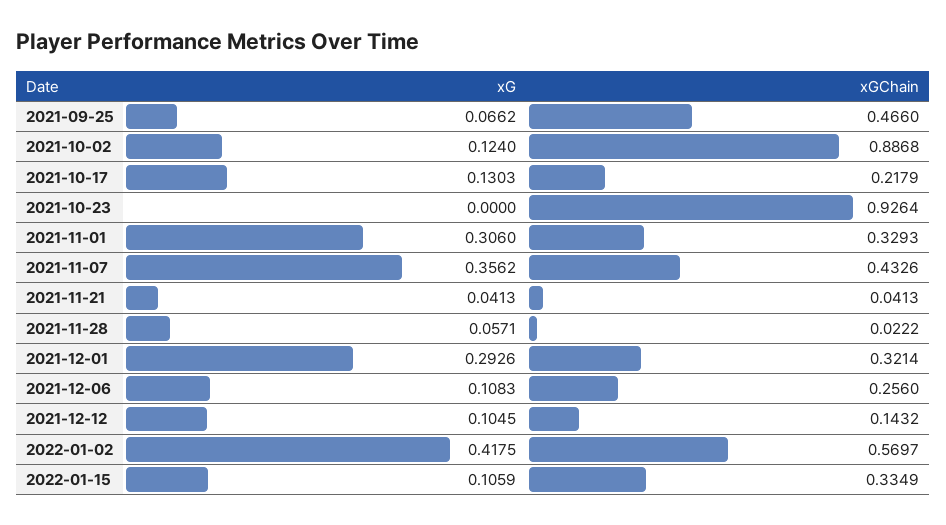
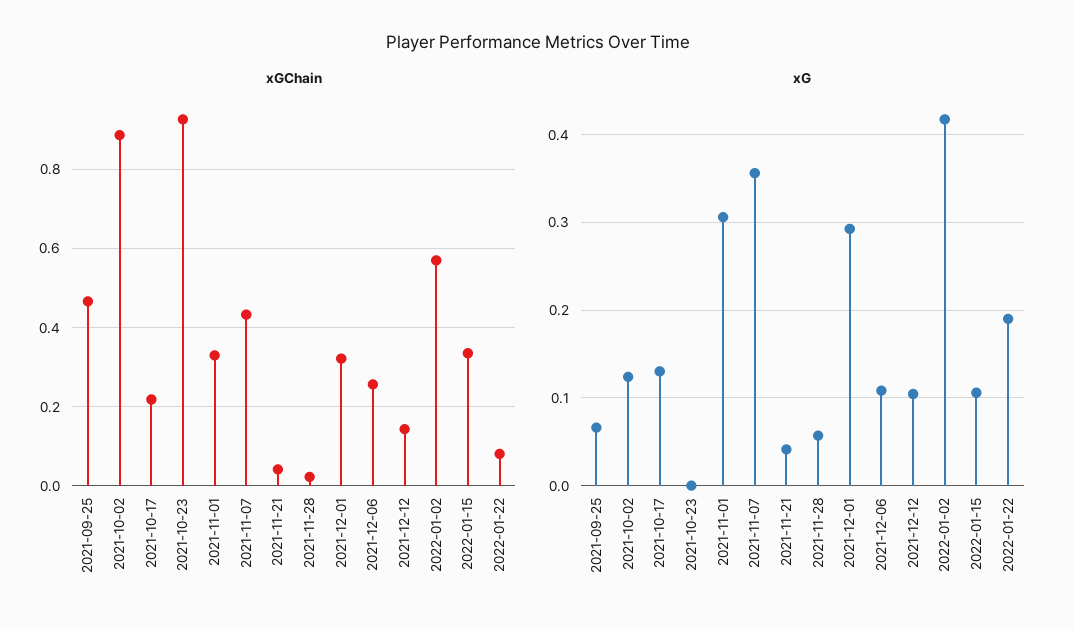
xGChain, 2022-01-22: none -> 0.08
xG, 2022-01-22: none -> 0.19

